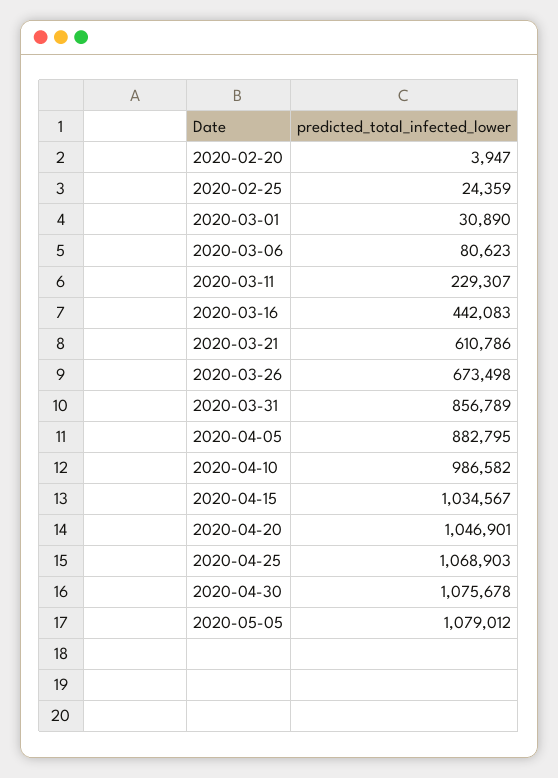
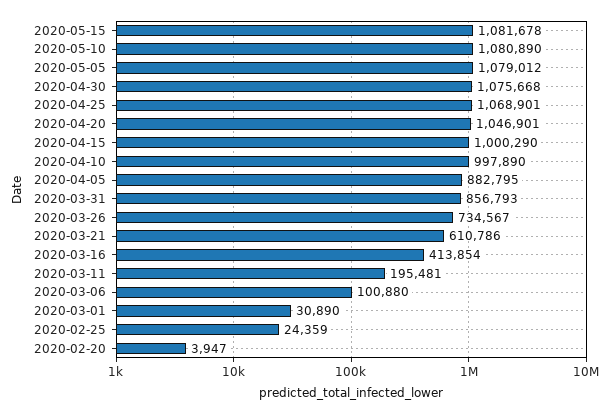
2020-03-06: 80623 -> 100880
2020-03-11: 229307 -> 195481
2020-03-16: 442083 -> 413854
2020-03-26: 673498 -> 734567
2020-03-31: 856789 -> 856793
2020-04-10: 986582 -> 997890
2020-04-15: 1034567 -> 1000290
2020-04-25: 1068903 -> 1068901
2020-04-30: 1075678 -> 1075668
2020-05-15: none -> 1081678
2020-05-10: none -> 1080890

